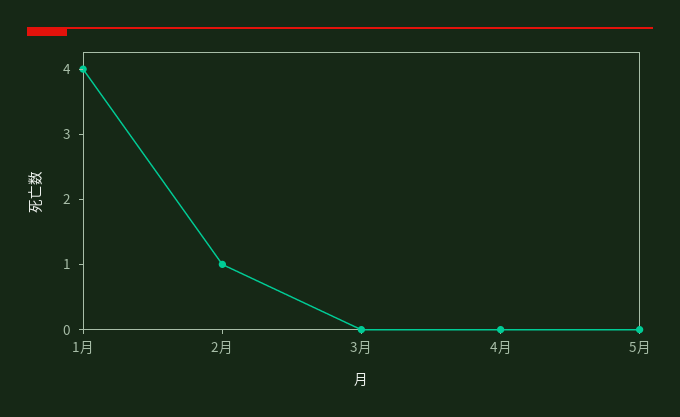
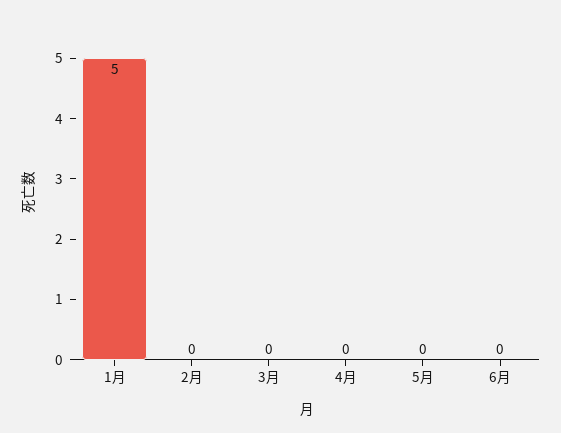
1月: 4 -> 5
2月: 1 -> 0
6月: none -> 0

